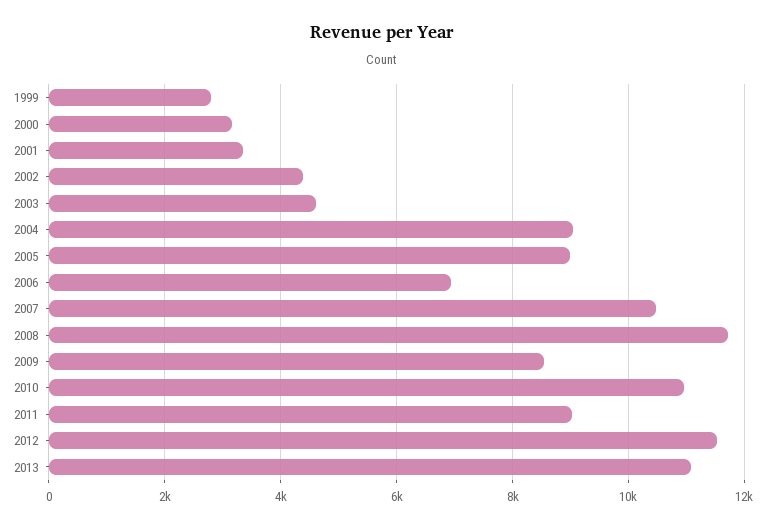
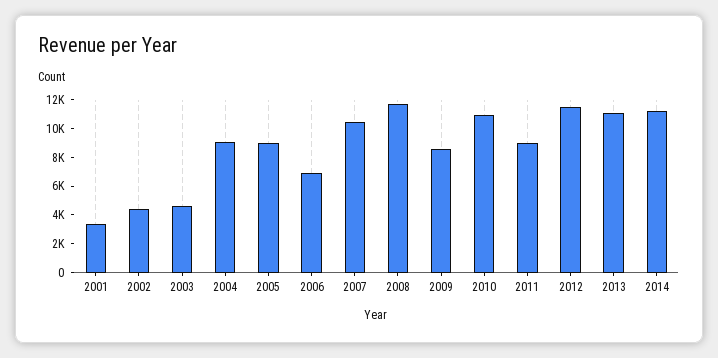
1999: 2800 -> none
2000: 3200 -> none
2014: none -> 11000

